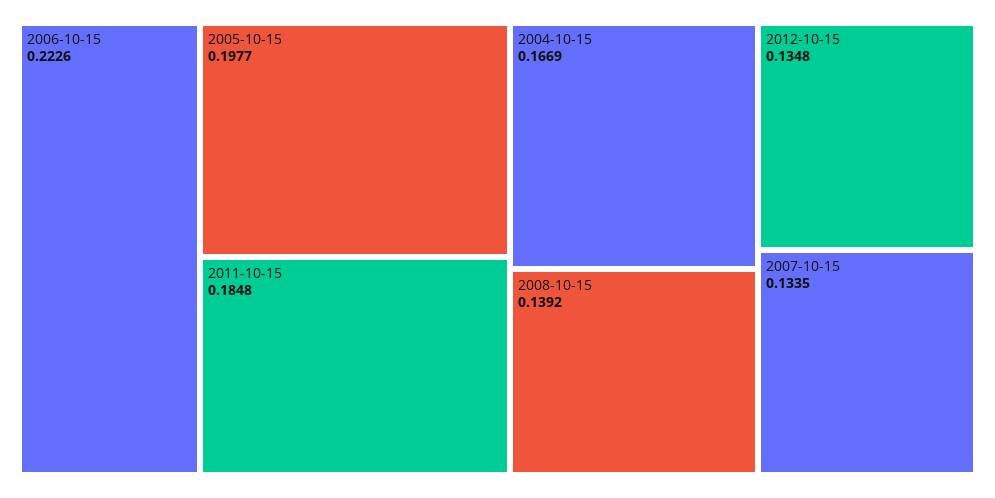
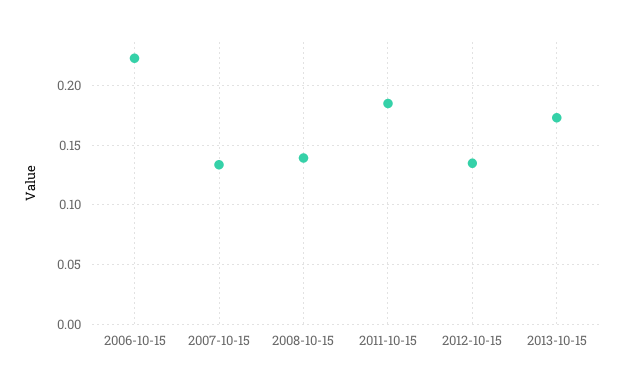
2005-10-15: 0.1977 -> none
2004-10-15: 0.1669 -> none
2013-10-15: none -> 0.17

